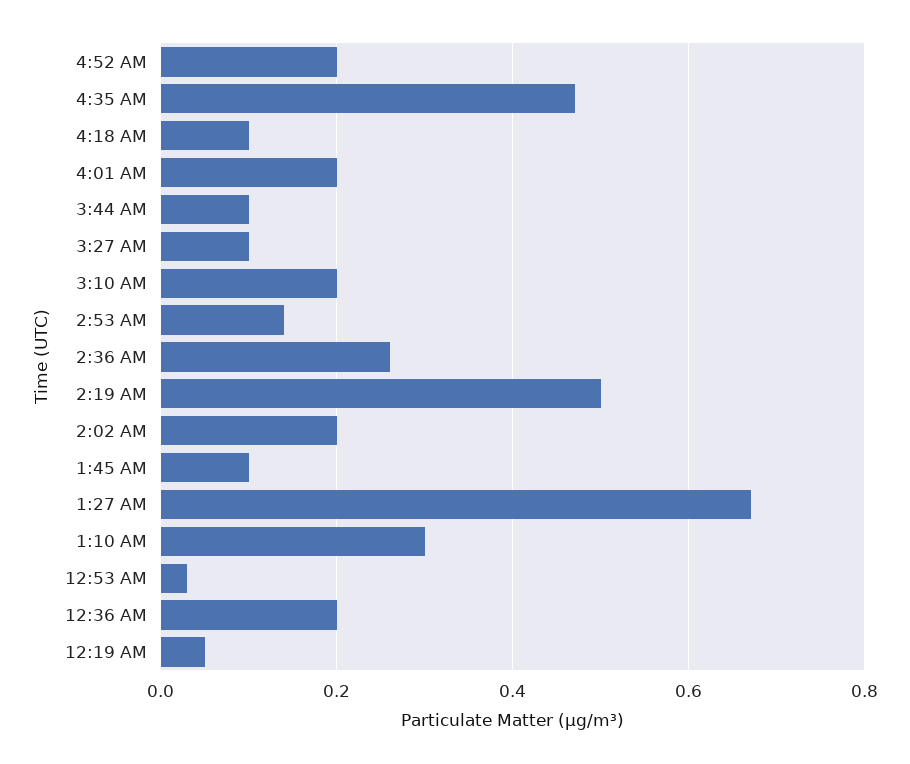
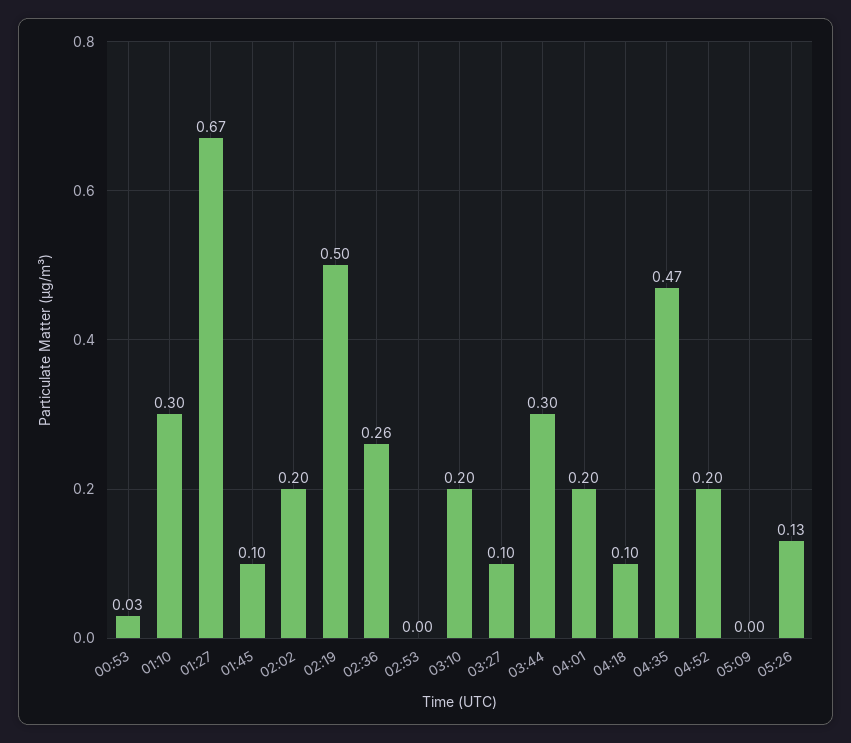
3:44 AM: 0.1 -> 0.3
2:53 AM: 0.15 -> 0
12:36 AM: 0.2 -> none
12:19 AM: 0.05 -> none
05:09: none -> 0
05:26: none -> 0.13

